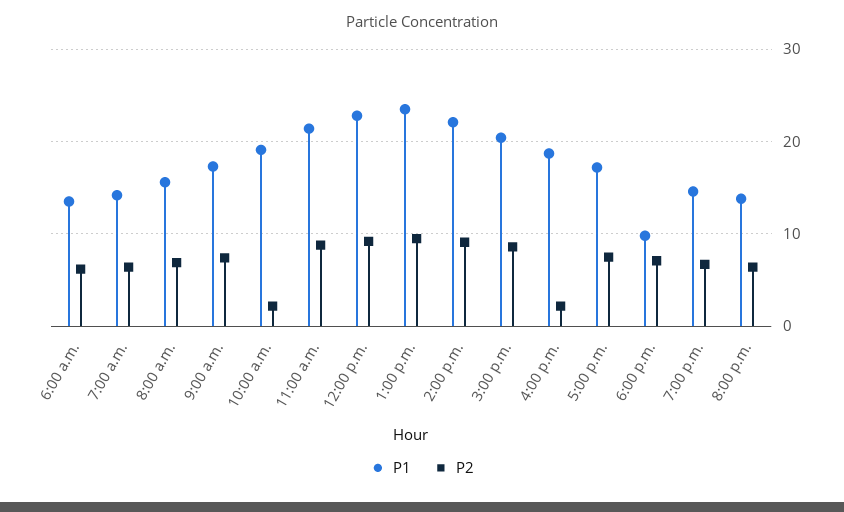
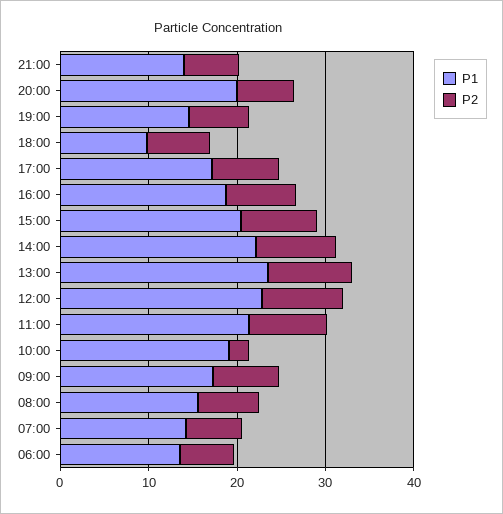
P2, 4:00 p.m.: 2 -> 8
P1, 8:00 p.m.: 14 -> 20
P1, 21:00: none -> 14
P2, 21:00: none -> 6

